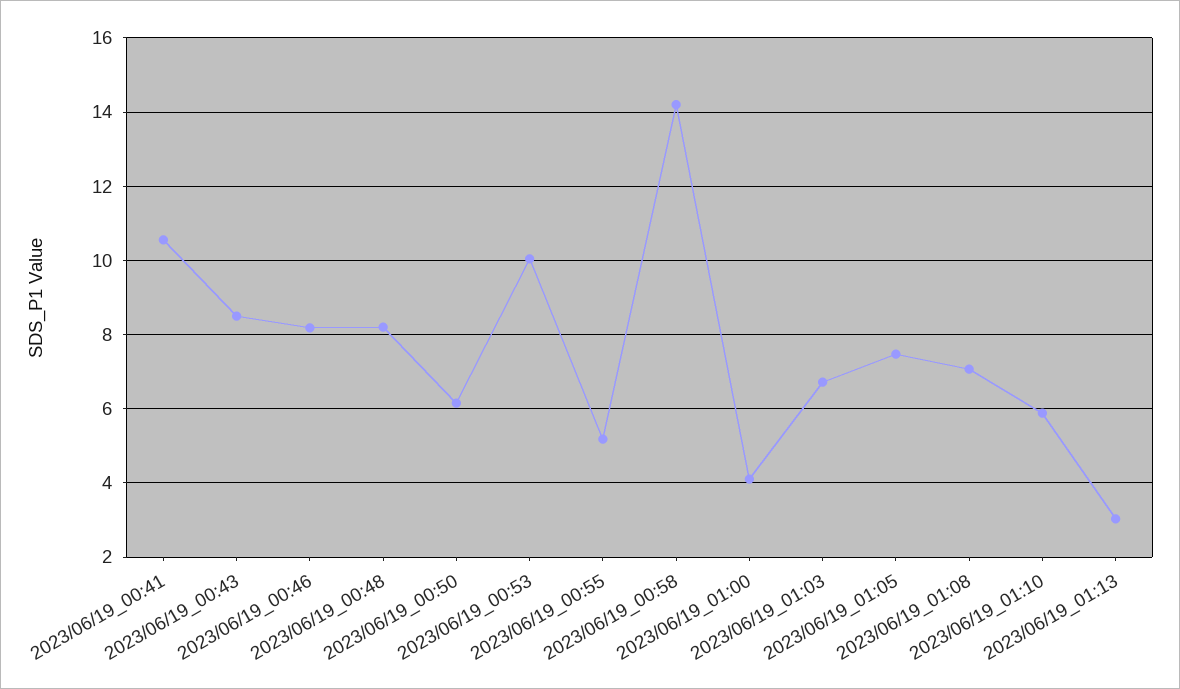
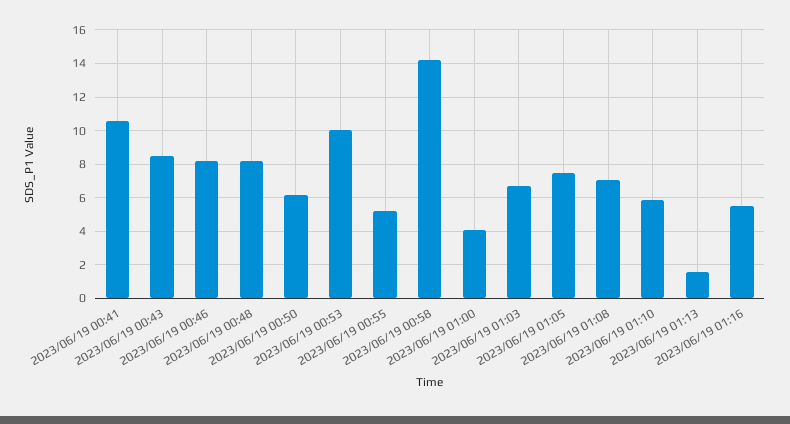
2023/06/19_01:13: 3 -> 1.5
2023/06/19 01:16: none -> 5.5

